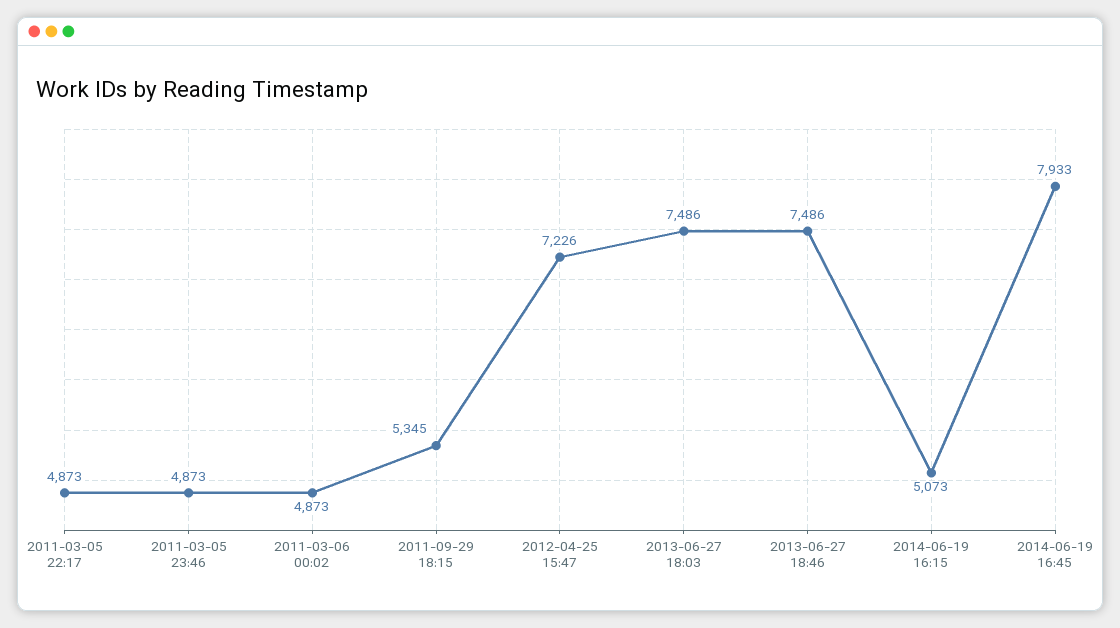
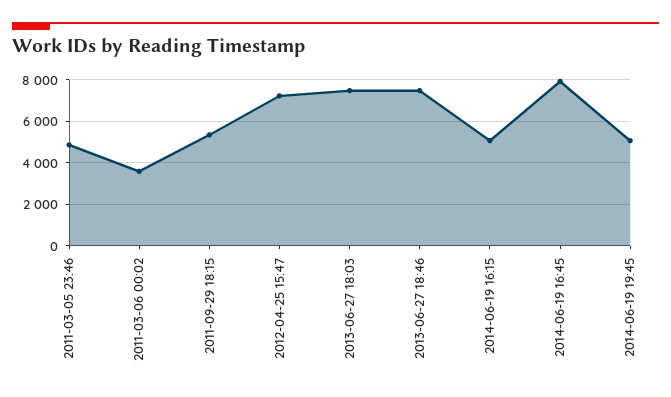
2011-03-05 22:17: 4873 -> none
2011-03-06 00:02: 4873 -> 3500
2014-06-19 19:45: none -> 5000

